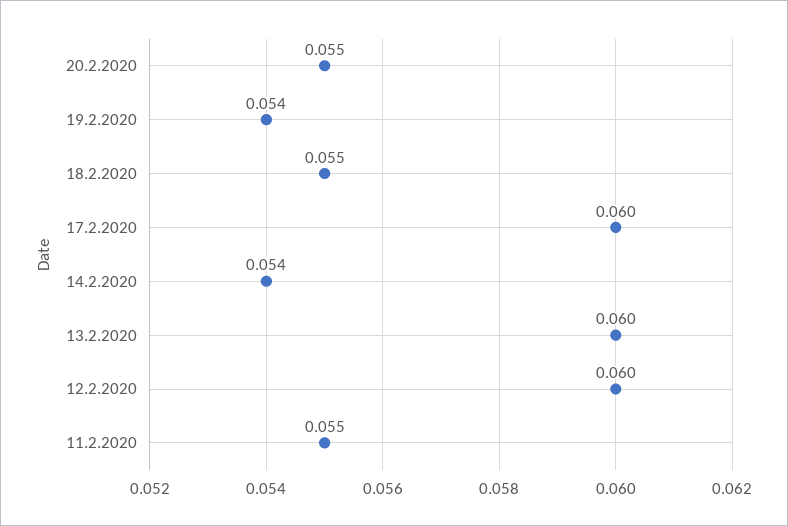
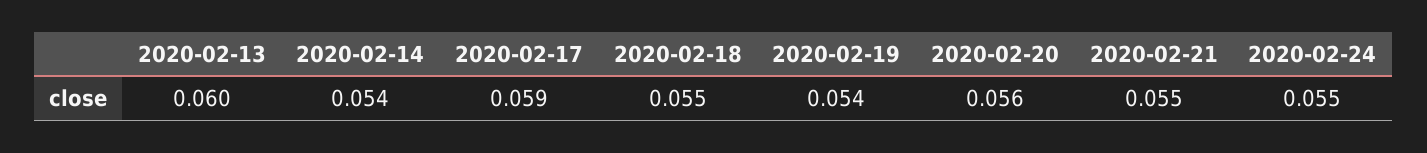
20.2.2020: 0.055 -> 0.056
17.2.2020: 0.06 -> 0.059
12.2.2020: 0.06 -> none
11.2.2020: 0.055 -> none
2020-02-21: none -> 0.055
2020-02-24: none -> 0.055

